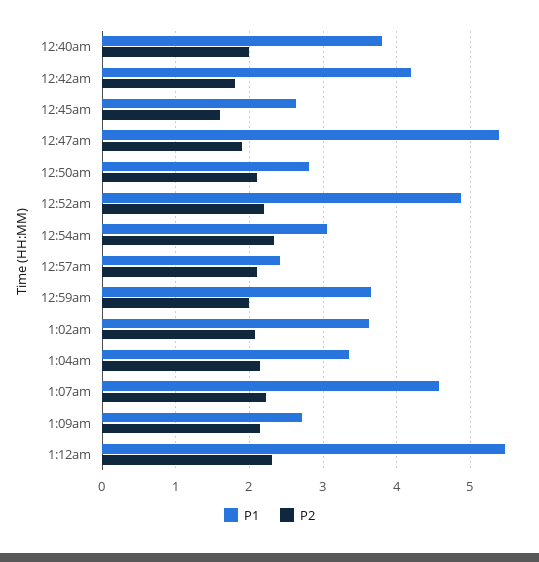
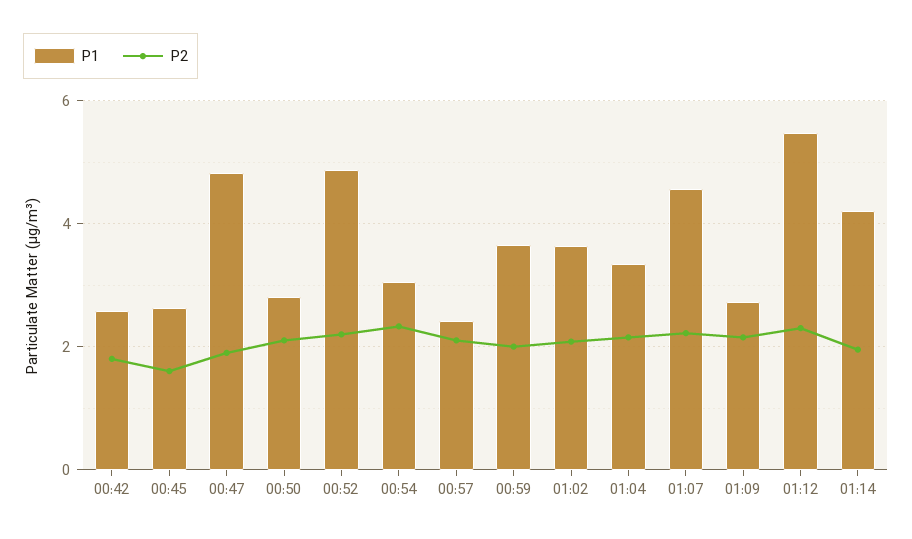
P1, 12:40am: 3.8 -> none
P2, 12:40am: 2 -> none
P1, 12:42am: 4.2 -> 2.6
P1, 12:47am: 5.4 -> 4.8
P1, 01:14: none -> 4.2
P2, 01:14: none -> 2

